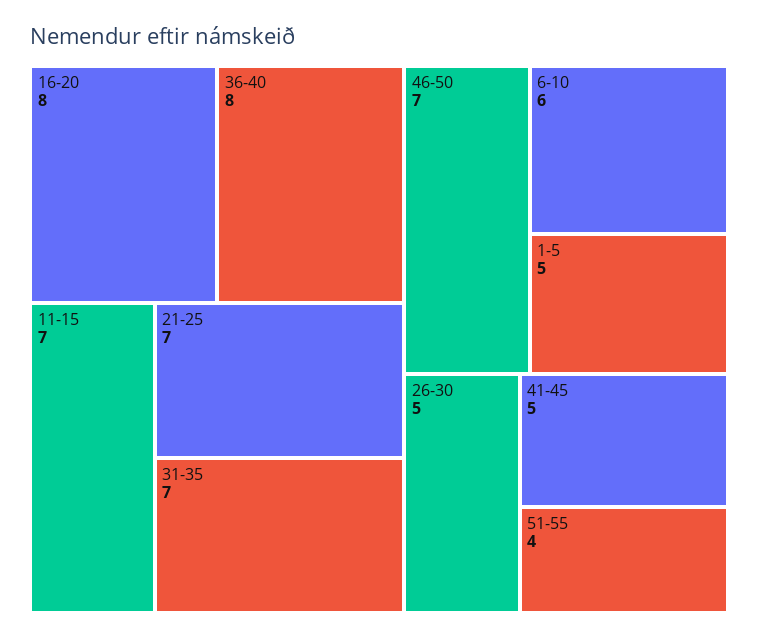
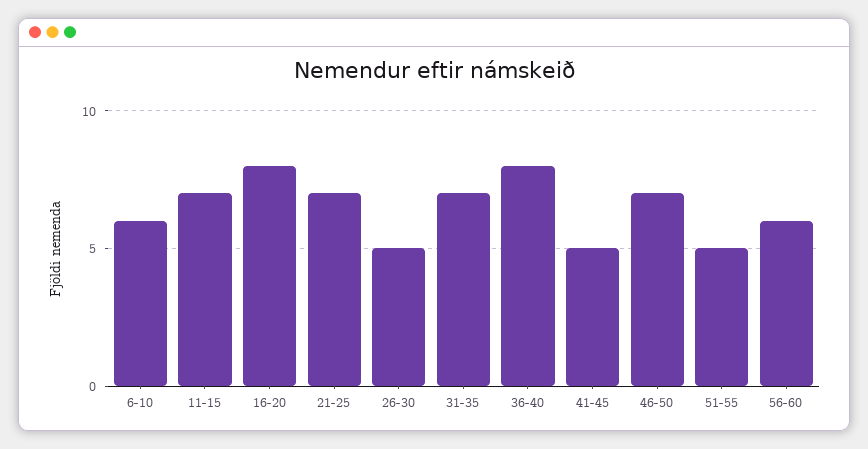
1-5: 5 -> none
51-55: 4 -> 5
56-60: none -> 6

